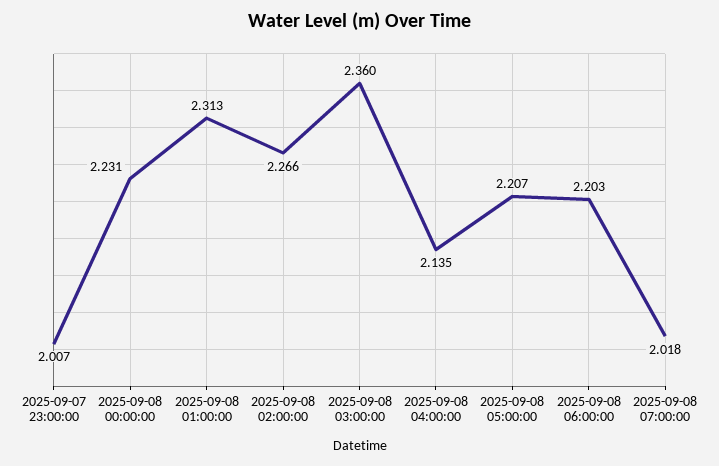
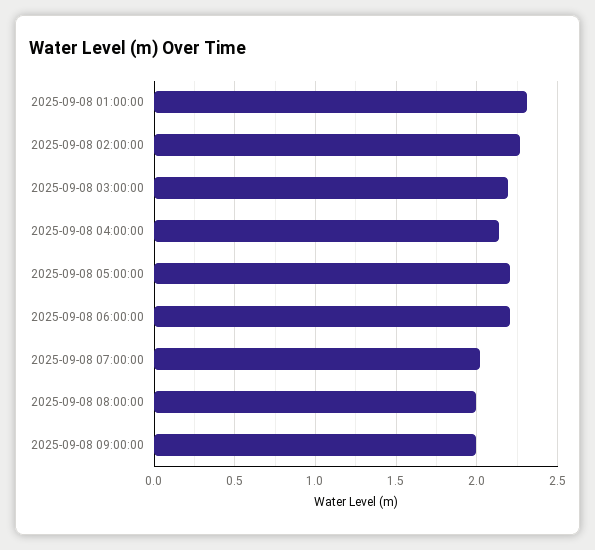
2025-09-07 23:00:00: 2.007 -> none
2025-09-08 00:00:00: 2.231 -> none
2025-09-08 03:00:00: 2.36 -> 2.2
2025-09-08 08:00:00: none -> 2
2025-09-08 09:00:00: none -> 2

